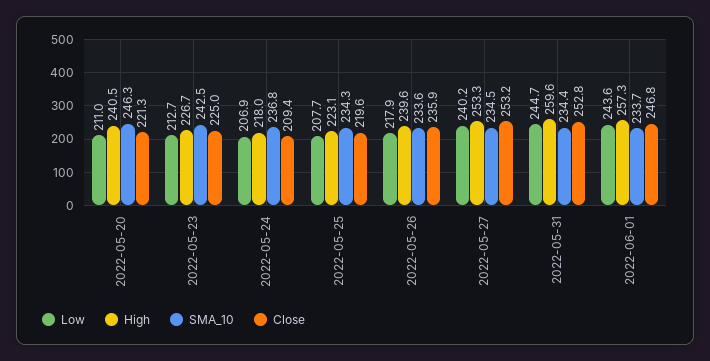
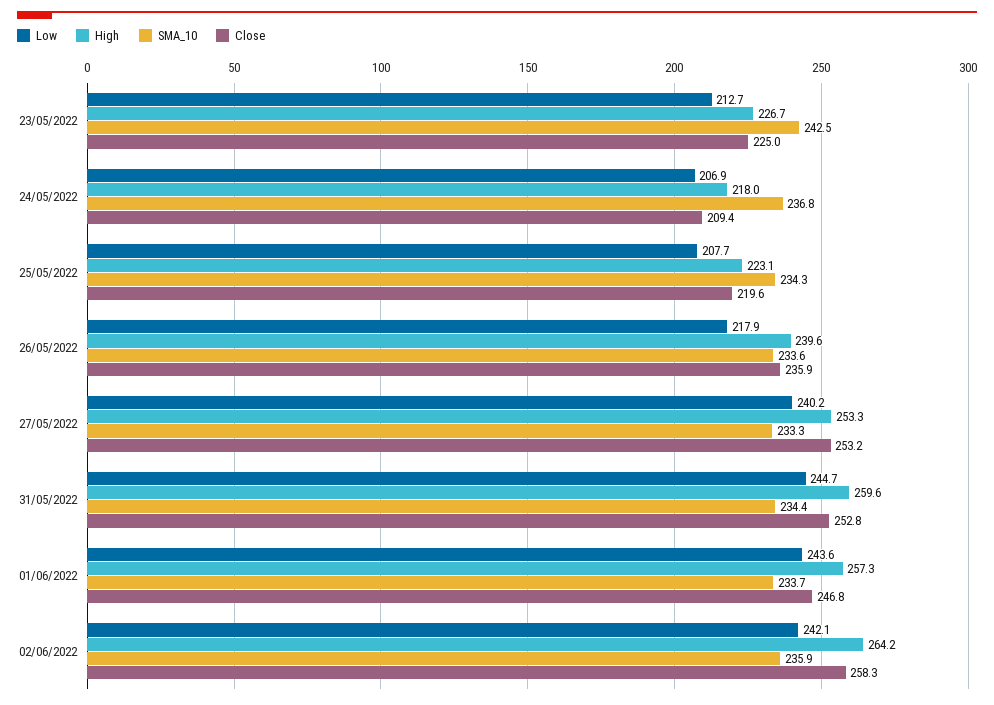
Low, 2022-05-20: 211 -> none
High, 2022-05-20: 240.5 -> none
SMA_10, 2022-05-20: 246.3 -> none
Close, 2022-05-20: 221.3 -> none
SMA_10, 2022-05-27: 234.5 -> 233.3
Low, 02/06/2022: none -> 242.1
High, 02/06/2022: none -> 264.2
SMA_10, 02/06/2022: none -> 235.9
Close, 02/06/2022: none -> 258.3

